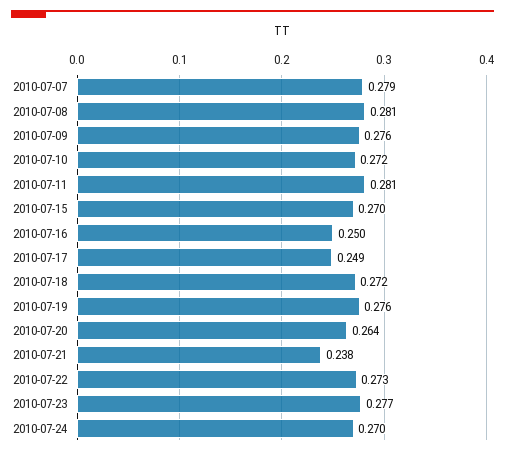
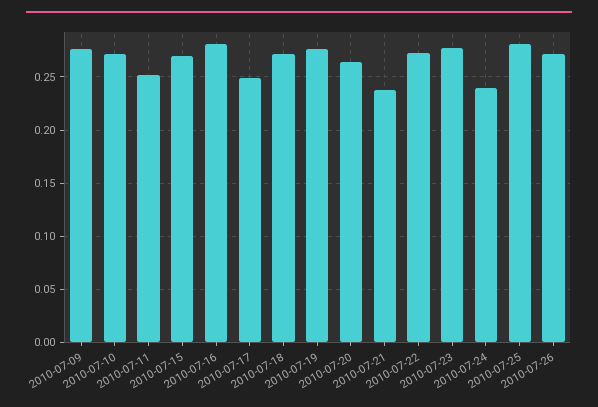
2010-07-07: 0.279 -> none
2010-07-08: 0.281 -> none
2010-07-11: 0.281 -> 0.25
2010-07-16: 0.25 -> 0.28
2010-07-24: 0.27 -> 0.24
2010-07-25: none -> 0.28
2010-07-26: none -> 0.27

